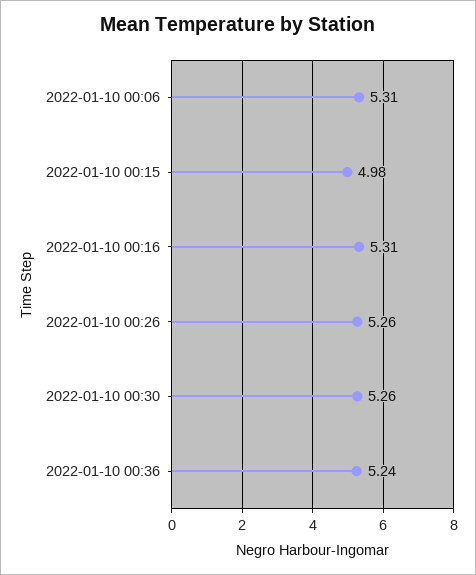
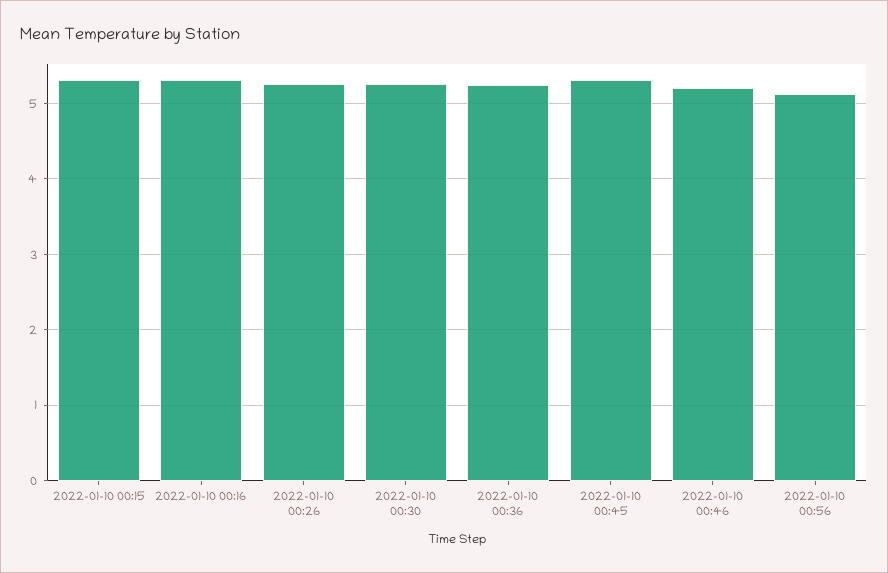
2022-01-10 00:06: 5.31 -> none
2022-01-10 00:15: 4.98 -> 5.3
2022-01-10 00:45: none -> 5.3
2022-01-10 00:46: none -> 5.2
2022-01-10 00:56: none -> 5.1

